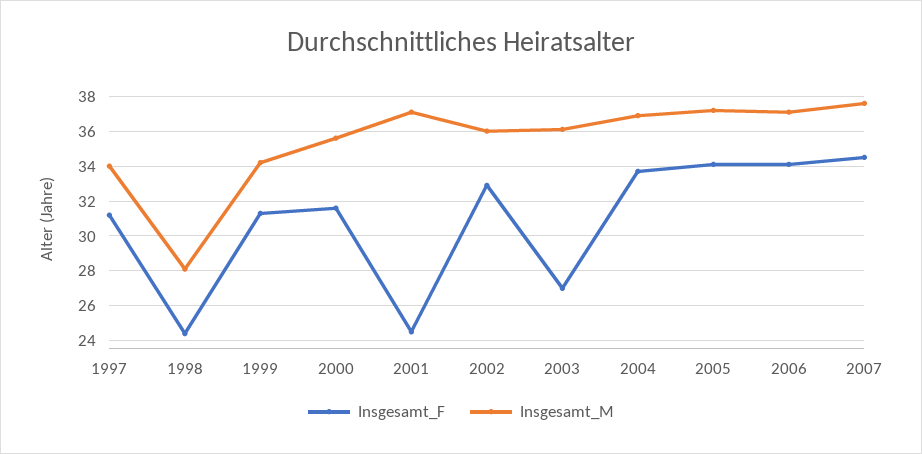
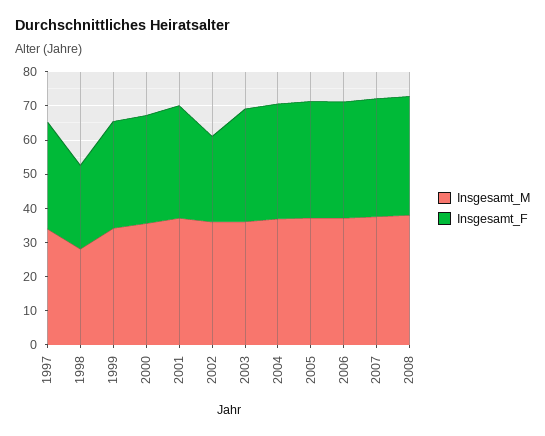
Insgesamt_F, 2001: 24.5 -> 32.5
Insgesamt_F, 2002: 33 -> 25
Insgesamt_F, 2003: 27 -> 32.5
Insgesamt_M, 2008: none -> 37.5
Insgesamt_F, 2008: none -> 35

